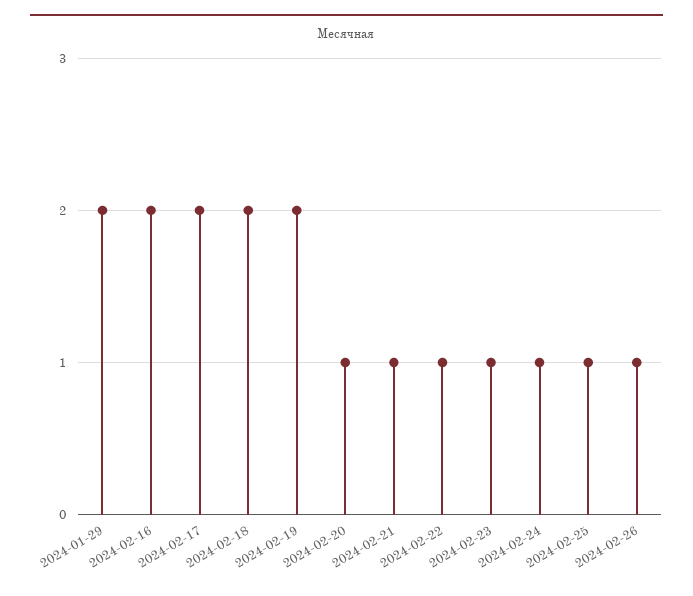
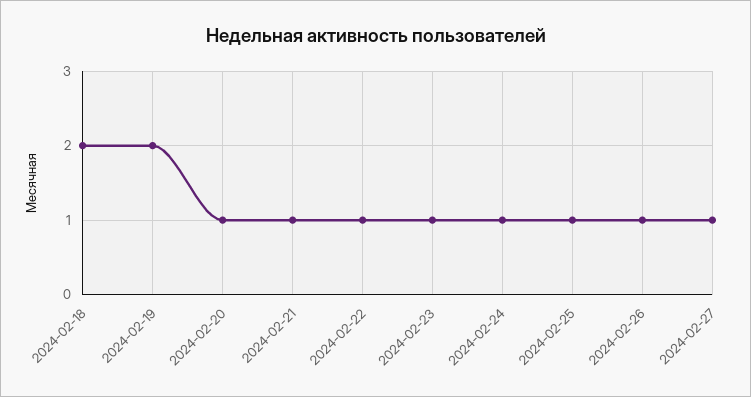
2024-01-29: 2 -> none
2024-02-16: 2 -> none
2024-02-17: 2 -> none
2024-02-27: none -> 1

